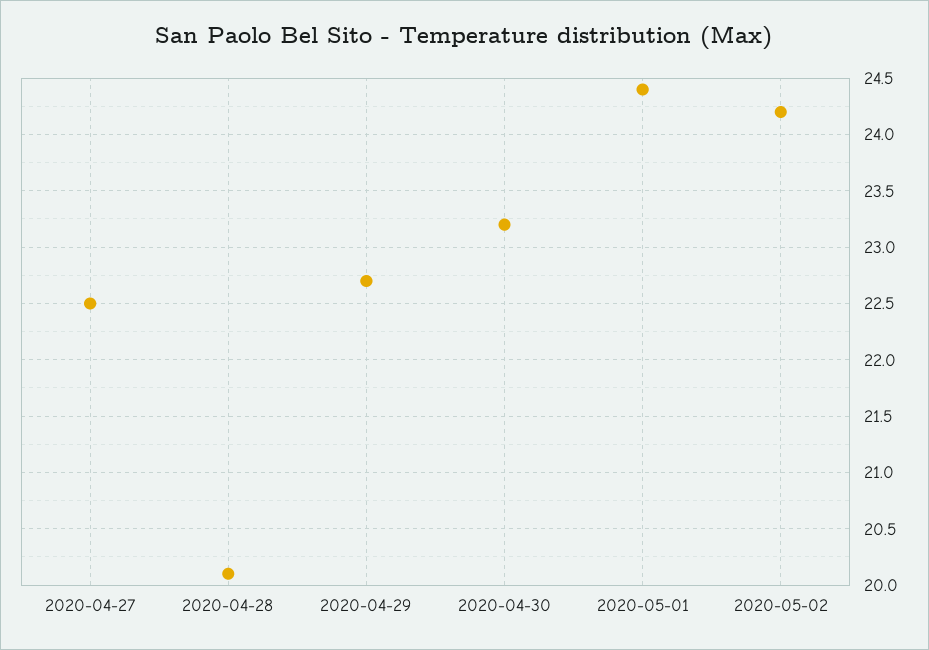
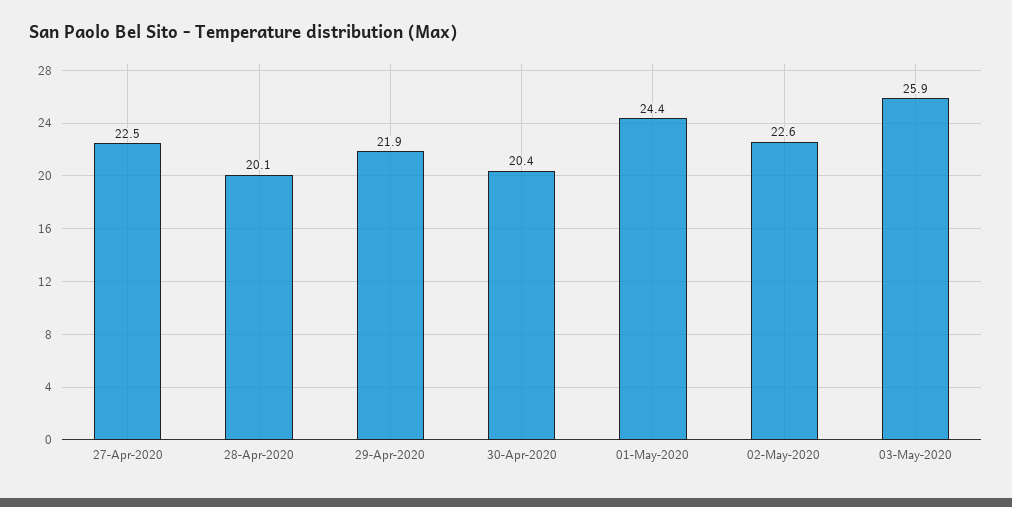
2020-04-29: 22.7 -> 21.9
2020-04-30: 23.2 -> 20.4
2020-05-02: 24.2 -> 22.6
03-May-2020: none -> 25.9

